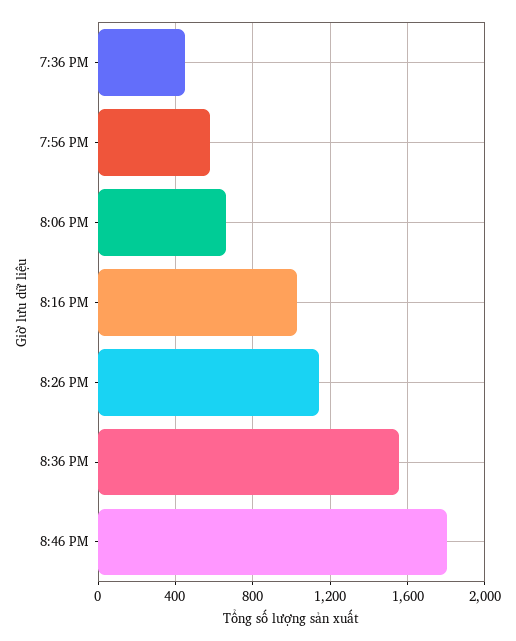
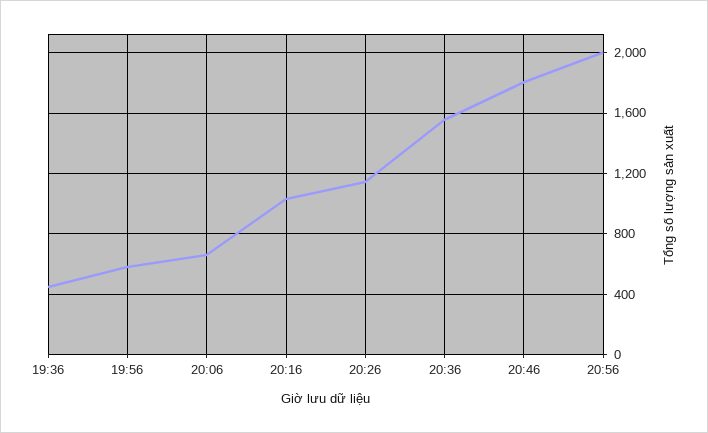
20:56: none -> 2000

